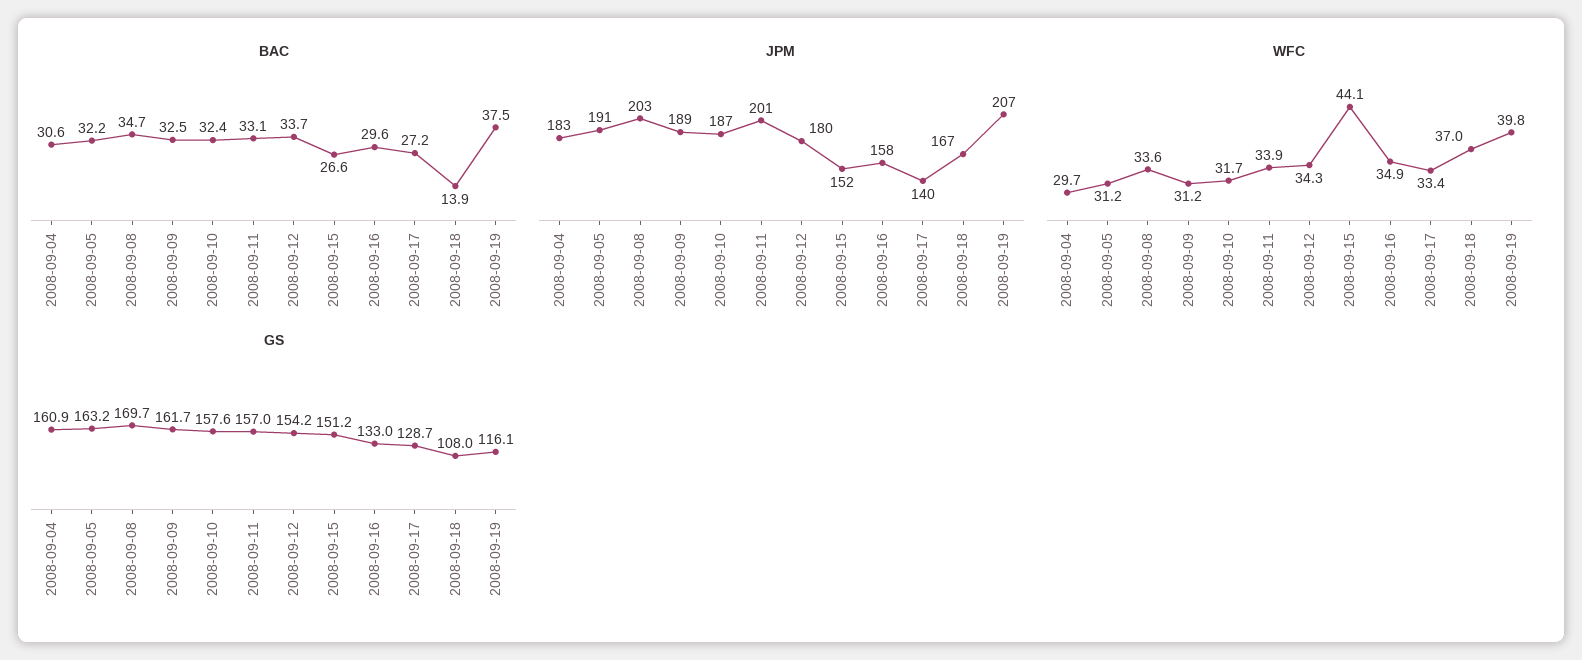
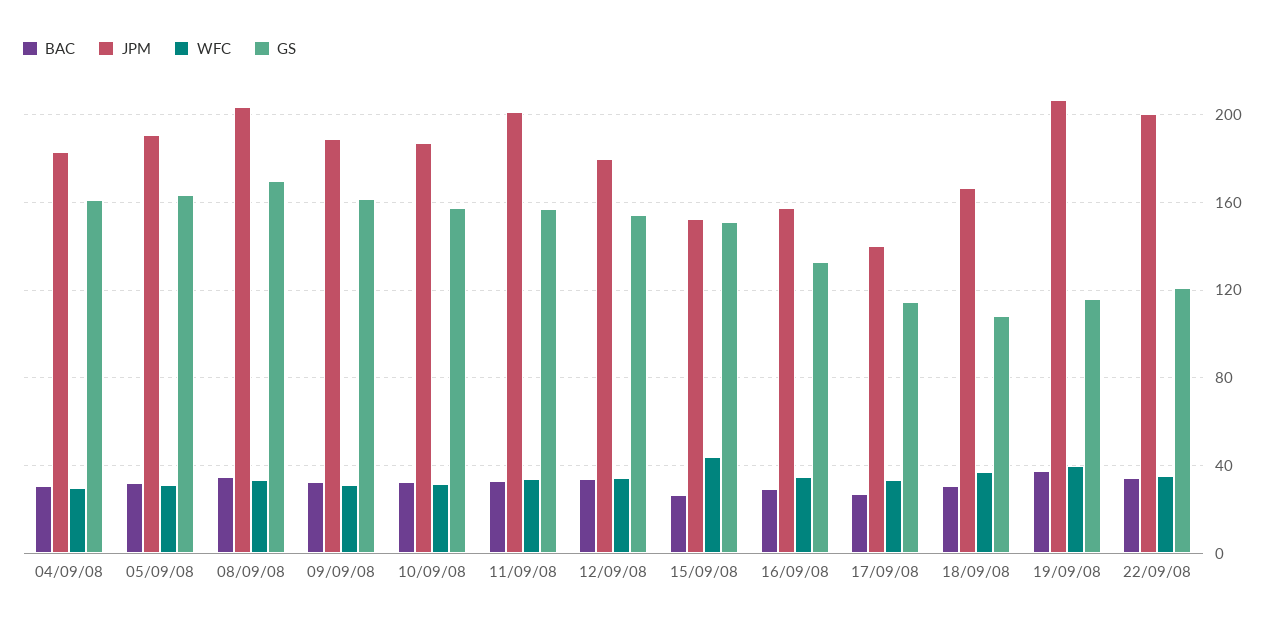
BAC, 2008-09-18: 13.9 -> 30
GS, 2008-09-17: 128.7 -> 115
BAC, 22/09/08: none -> 35
JPM, 22/09/08: none -> 200
WFC, 22/09/08: none -> 35
GS, 22/09/08: none -> 120

